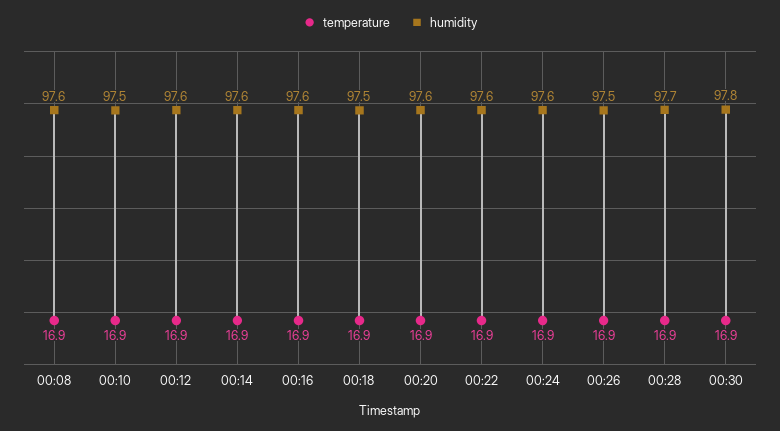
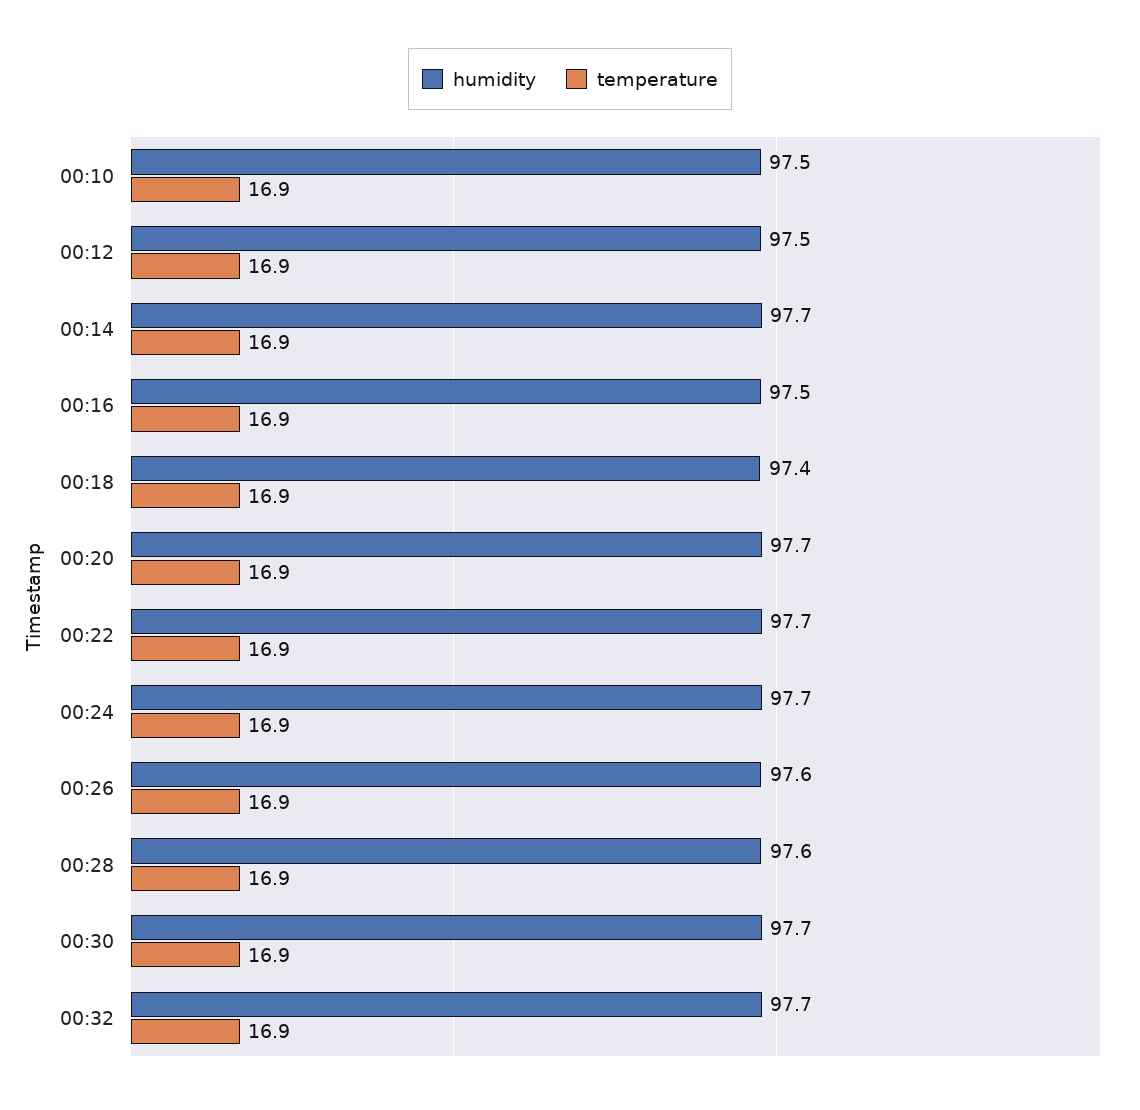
temperature, 00:08: 16.9 -> none
humidity, 00:08: 97.6 -> none
humidity, 00:12: 97.6 -> 97.5
humidity, 00:14: 97.6 -> 97.7
humidity, 00:16: 97.6 -> 97.5
humidity, 00:18: 97.5 -> 97.4
humidity, 00:20: 97.6 -> 97.7
humidity, 00:22: 97.6 -> 97.7
humidity, 00:24: 97.6 -> 97.7
humidity, 00:26: 97.5 -> 97.6
humidity, 00:28: 97.7 -> 97.6
humidity, 00:30: 97.8 -> 97.7
humidity, 00:32: none -> 97.7
temperature, 00:32: none -> 16.9

